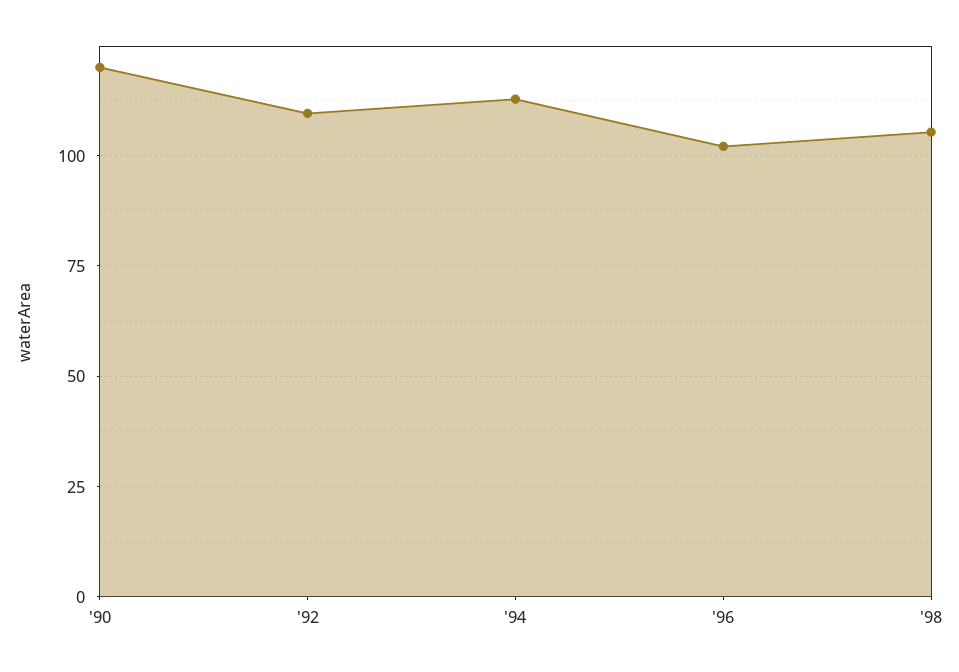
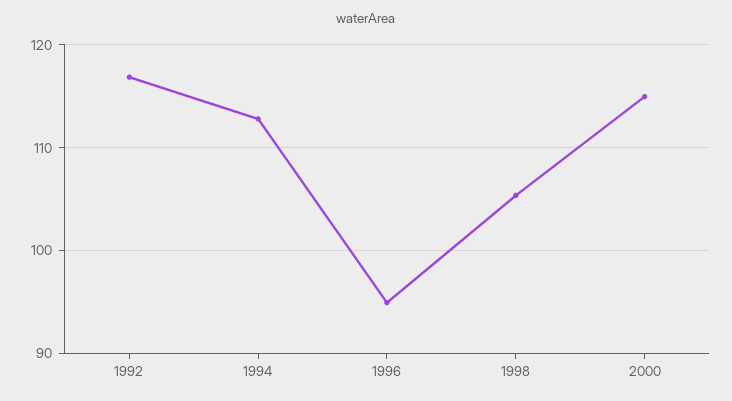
'90: 120 -> none
'92: 110 -> 117
'96: 102.5 -> 95
2000: none -> 115

